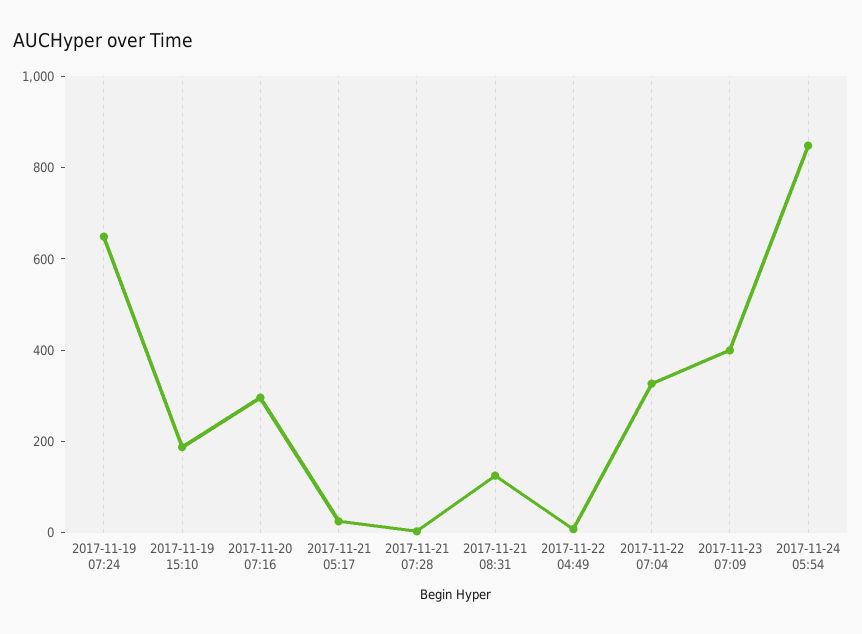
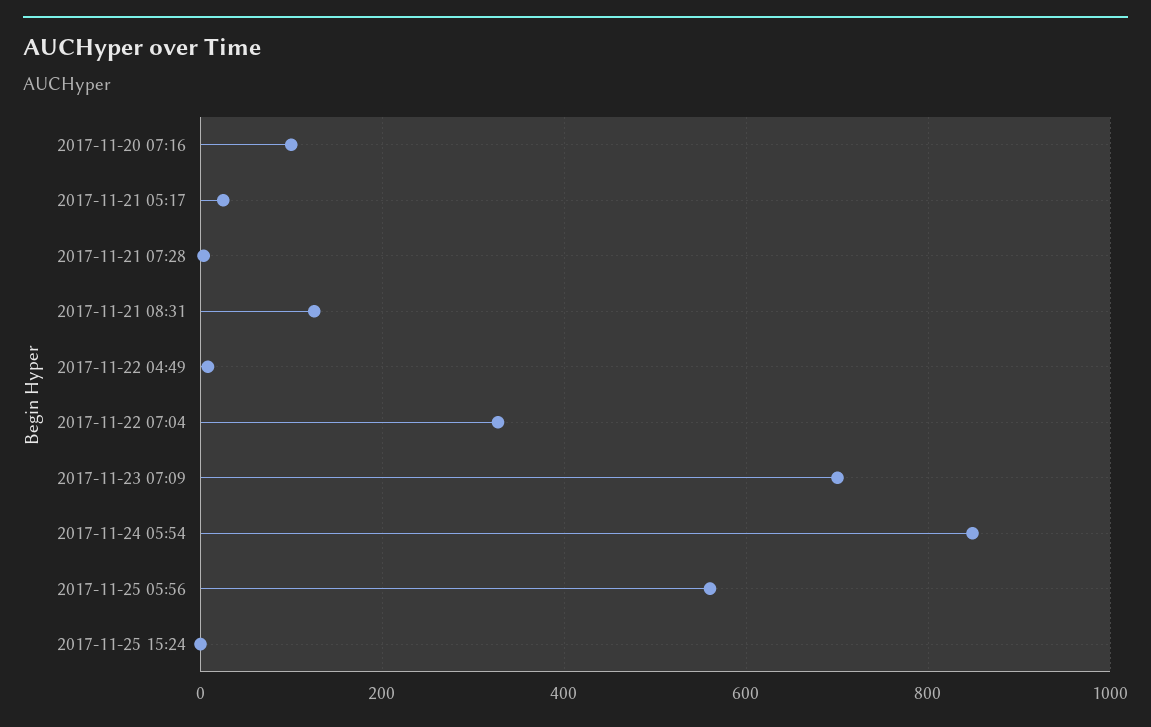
2017-11-19 07:24: 650 -> none
2017-11-19 15:10: 200 -> none
2017-11-20 07:16: 300 -> 100
2017-11-23 07:09: 400 -> 700
2017-11-25 05:56: none -> 560
2017-11-25 15:24: none -> 0

